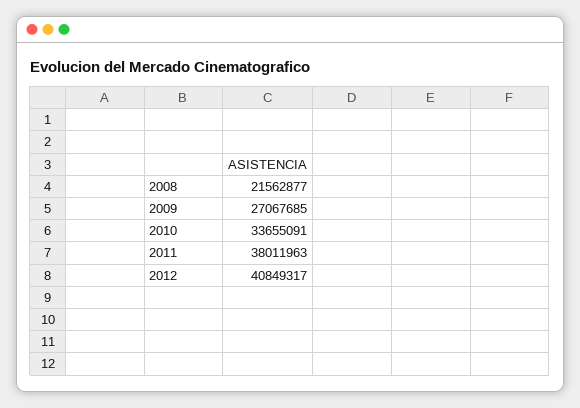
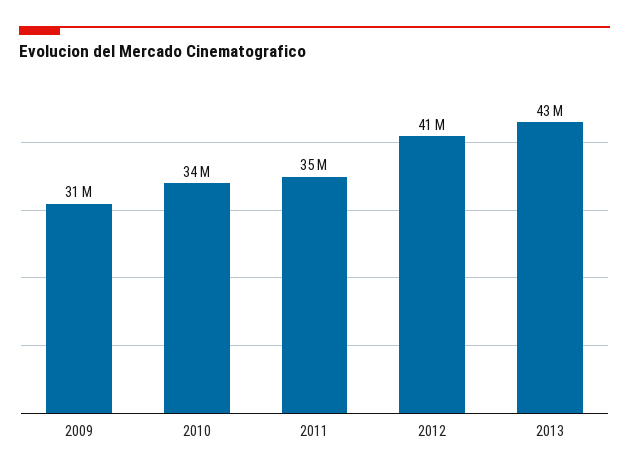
2008: 21562877 -> none
2009: 27067685 -> 31000000
2011: 38011963 -> 35000000
2013: none -> 43000000

